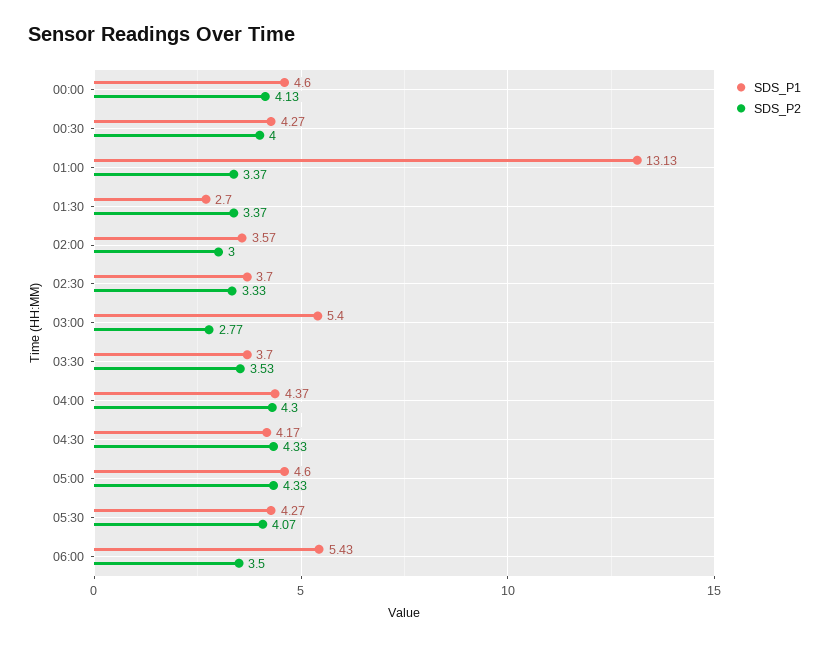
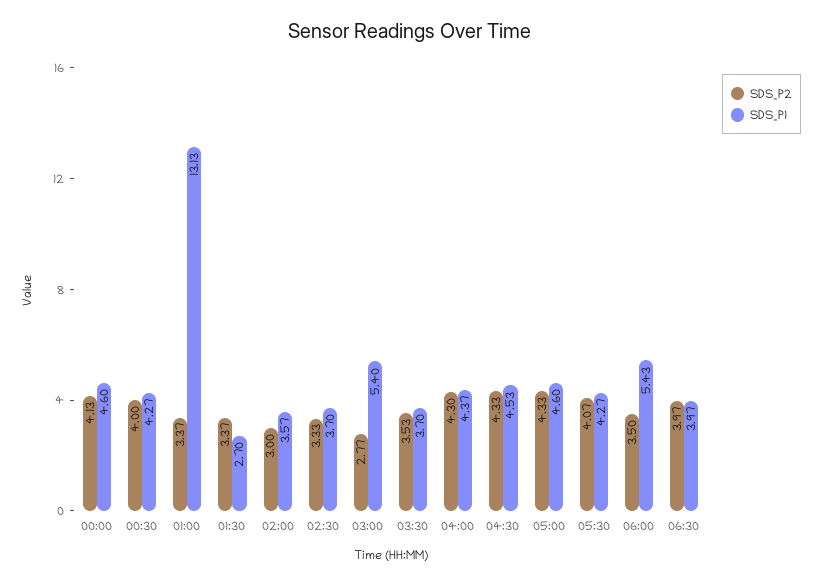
SDS_P1, 04:30: 4.17 -> 4.53
SDS_P2, 06:30: none -> 3.97
SDS_P1, 06:30: none -> 3.97

